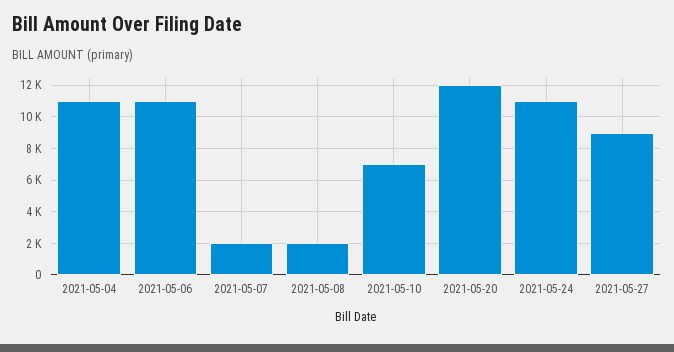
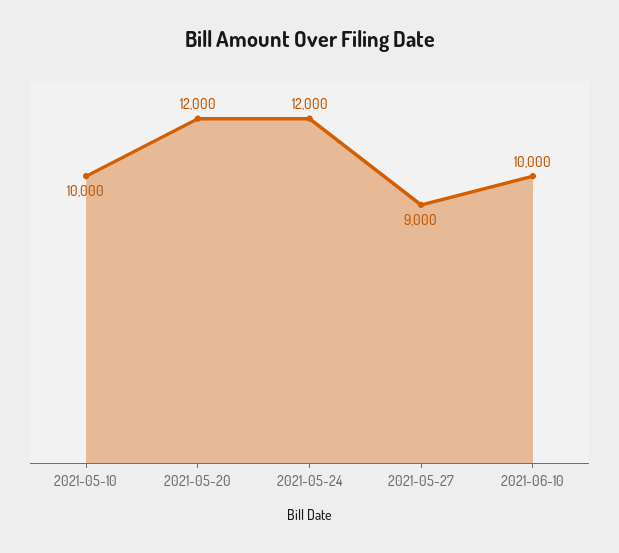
2021-05-04: 11000 -> none
2021-05-06: 11000 -> none
2021-05-07: 2000 -> none
2021-05-08: 2000 -> none
2021-05-10: 7000 -> 10000
2021-05-24: 11000 -> 12000
2021-06-10: none -> 10000

